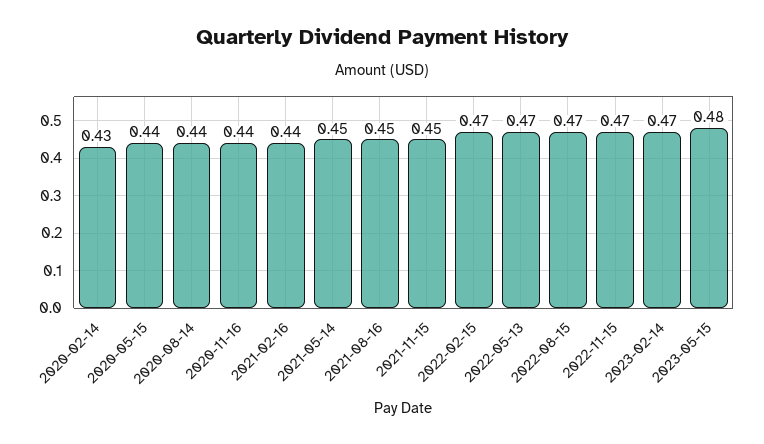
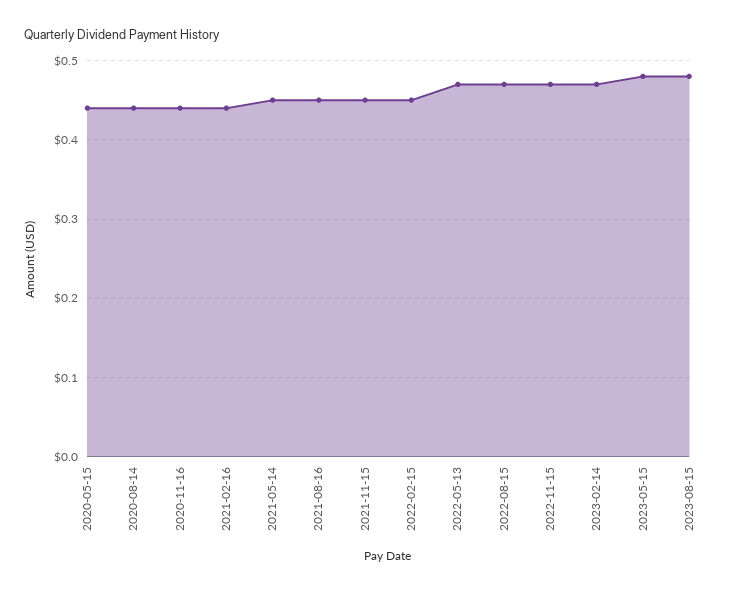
2020-02-14: 0.43 -> none
2022-02-15: 0.47 -> 0.45
2023-08-15: none -> 0.48

